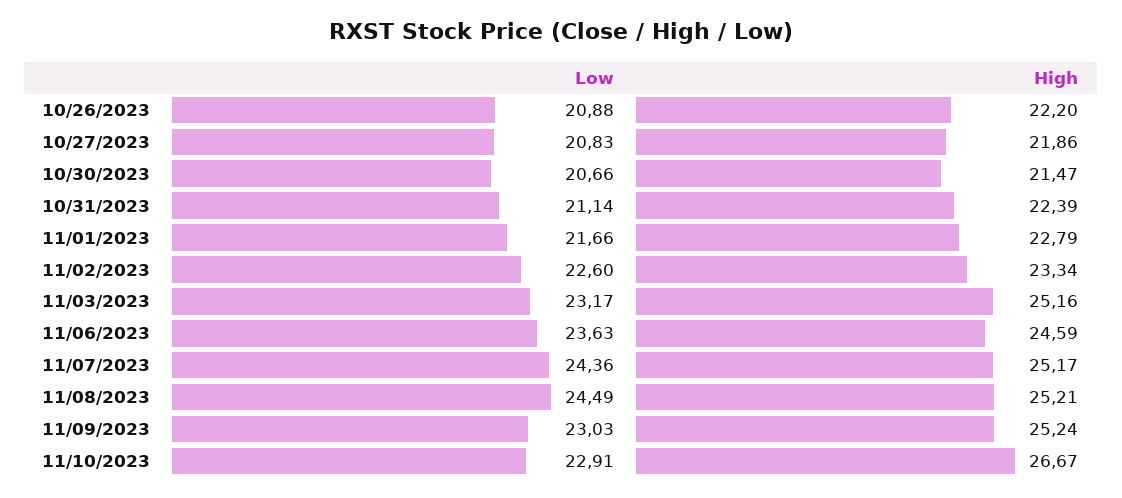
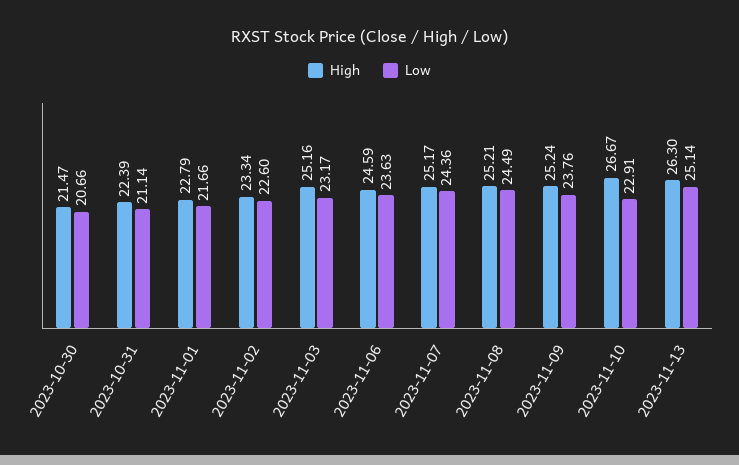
Low, 10/26/2023: 20.88 -> none
High, 10/26/2023: 22.2 -> none
Low, 10/27/2023: 20.83 -> none
High, 10/27/2023: 21.86 -> none
Low, 11/09/2023: 23.03 -> 23.76
High, 2023-11-13: none -> 26.3
Low, 2023-11-13: none -> 25.14

